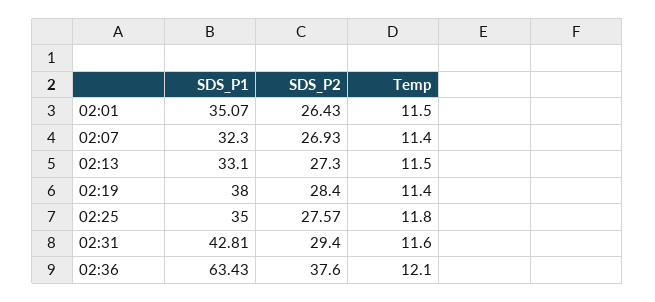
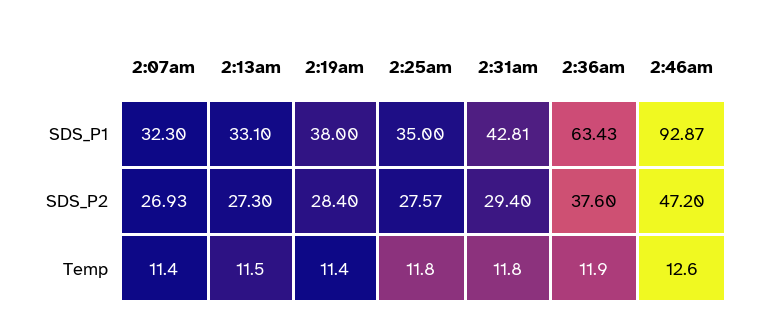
SDS_P1, 02:01: 35.07 -> none
SDS_P2, 02:01: 26.43 -> none
Temp, 02:01: 11.5 -> none
Temp, 02:31: 11.6 -> 11.8
Temp, 02:36: 12.1 -> 11.9
SDS_P1, 2:46am: none -> 92.87
SDS_P2, 2:46am: none -> 47.2
Temp, 2:46am: none -> 12.6

